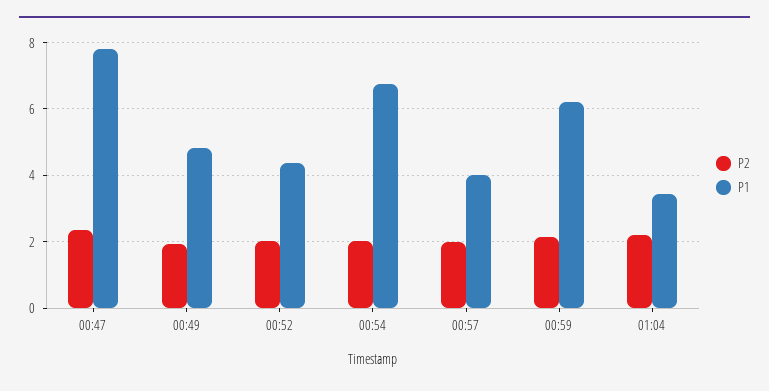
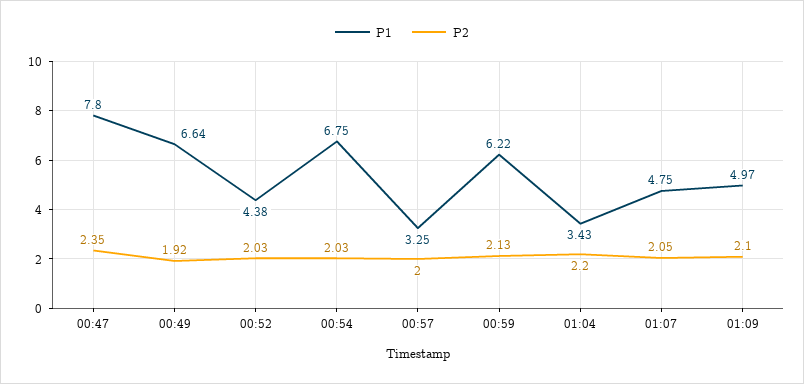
P1, 00:49: 4.8 -> 6.64
P1, 00:57: 4 -> 3.25
P1, 01:07: none -> 4.75
P2, 01:07: none -> 2.05
P1, 01:09: none -> 4.97
P2, 01:09: none -> 2.1

